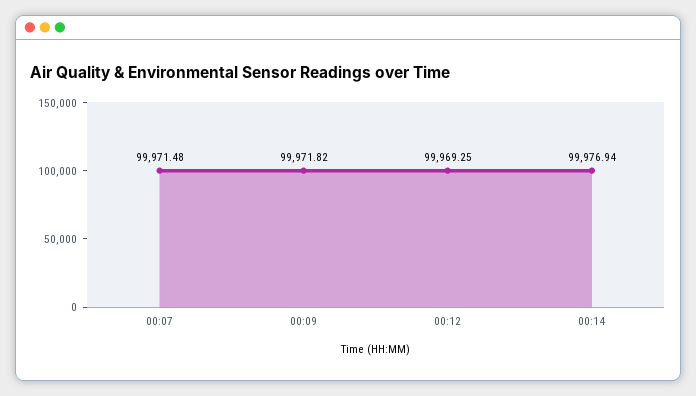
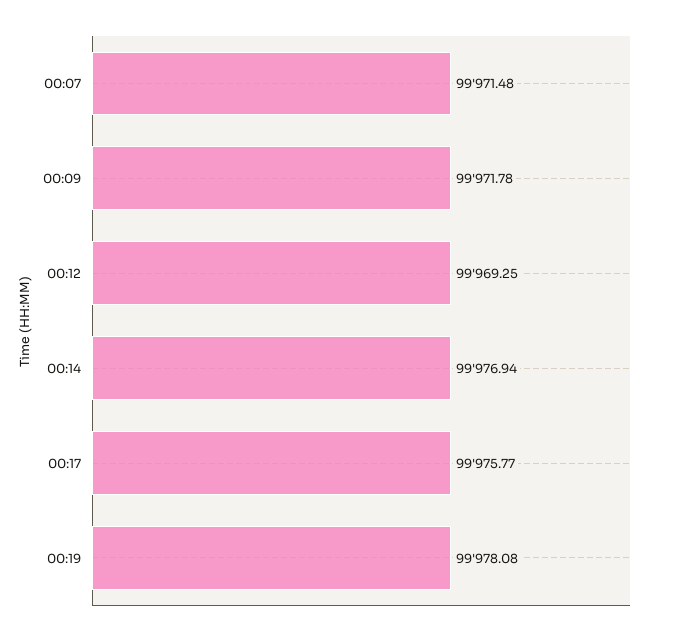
00:09: 99971.82 -> 99971.78
00:17: none -> 99975.77
00:19: none -> 99978.08

